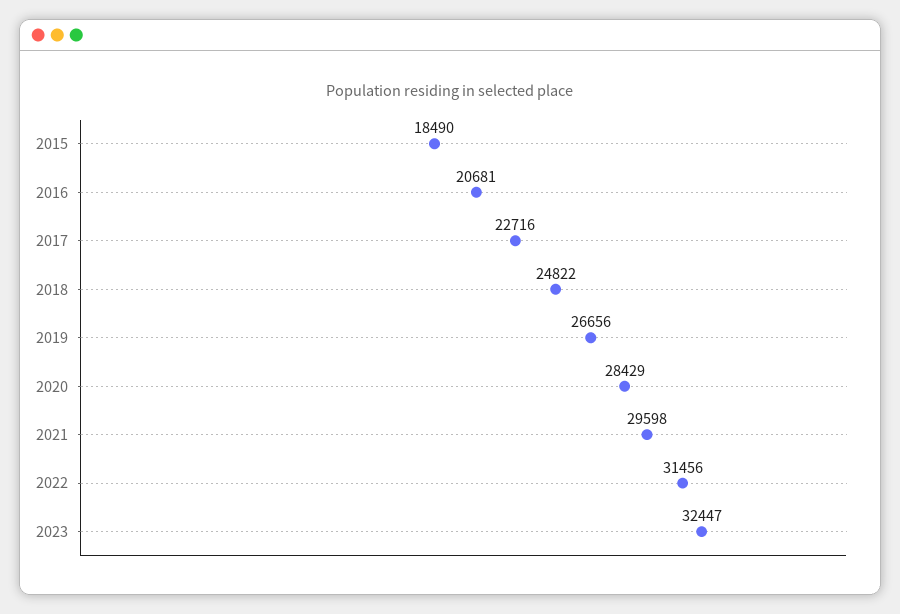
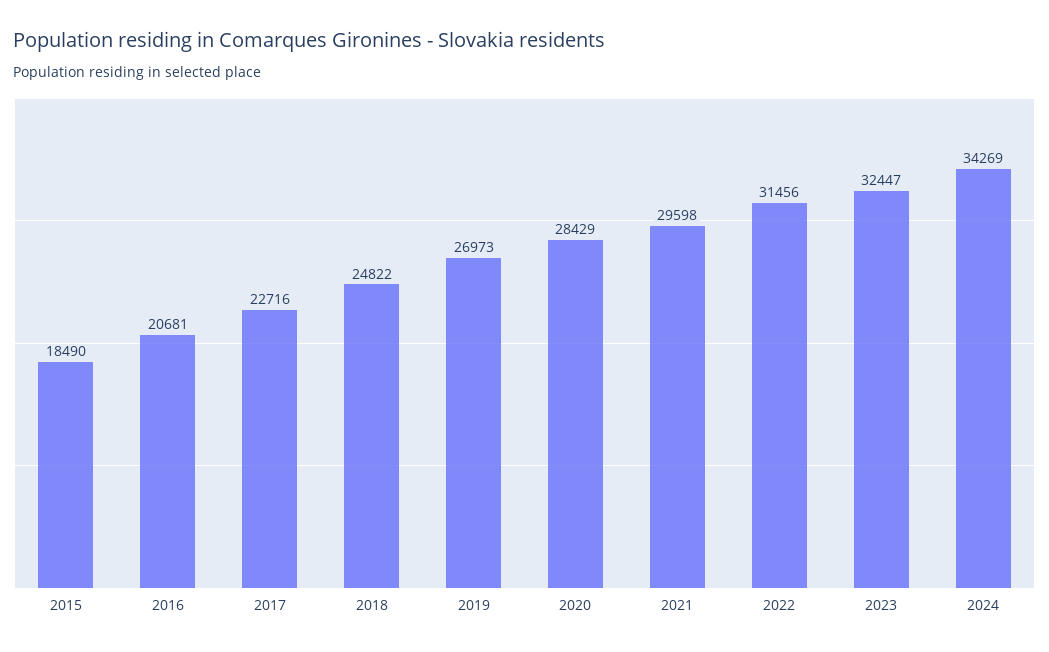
2019: 26656 -> 26973
2024: none -> 34269

